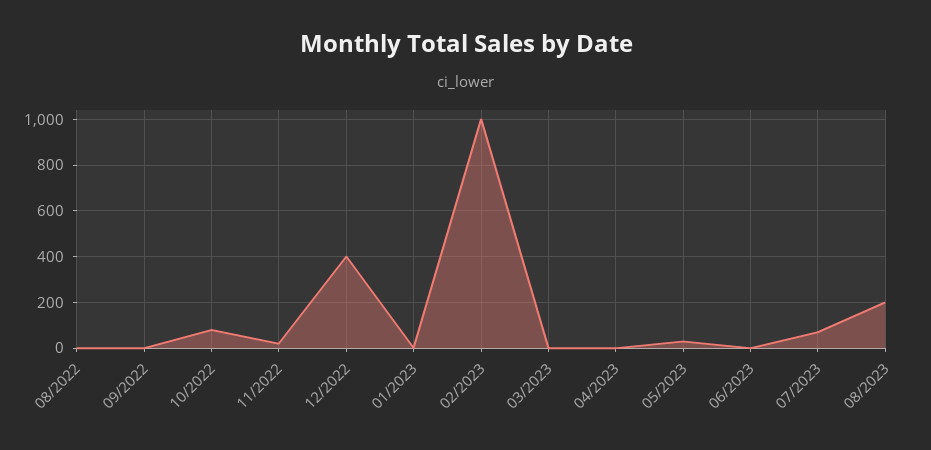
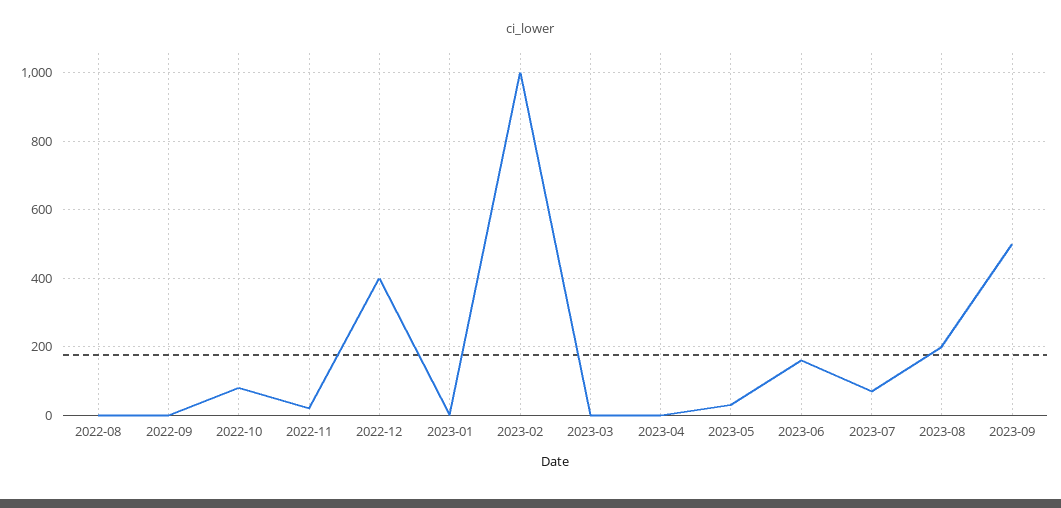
06/2023: 0 -> 160
2023-09: none -> 500

